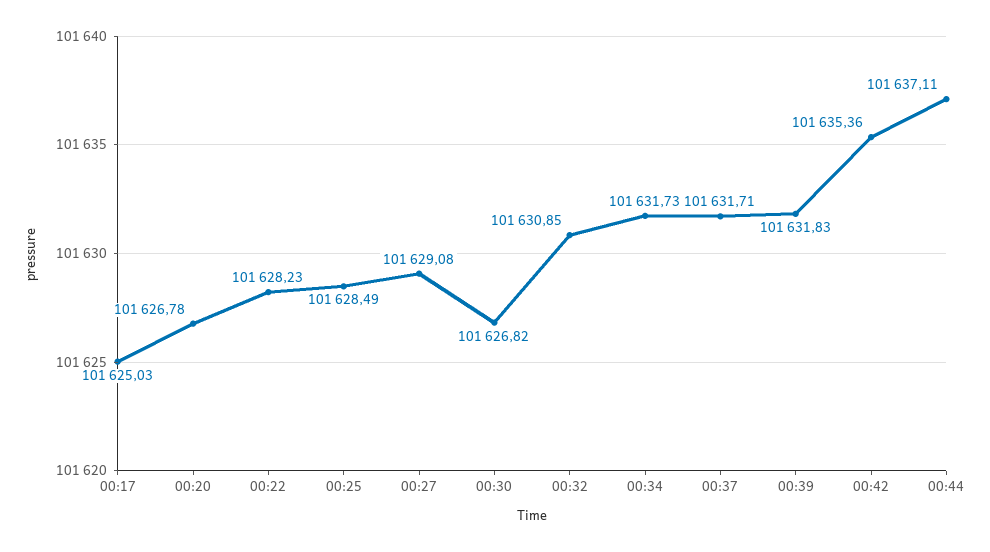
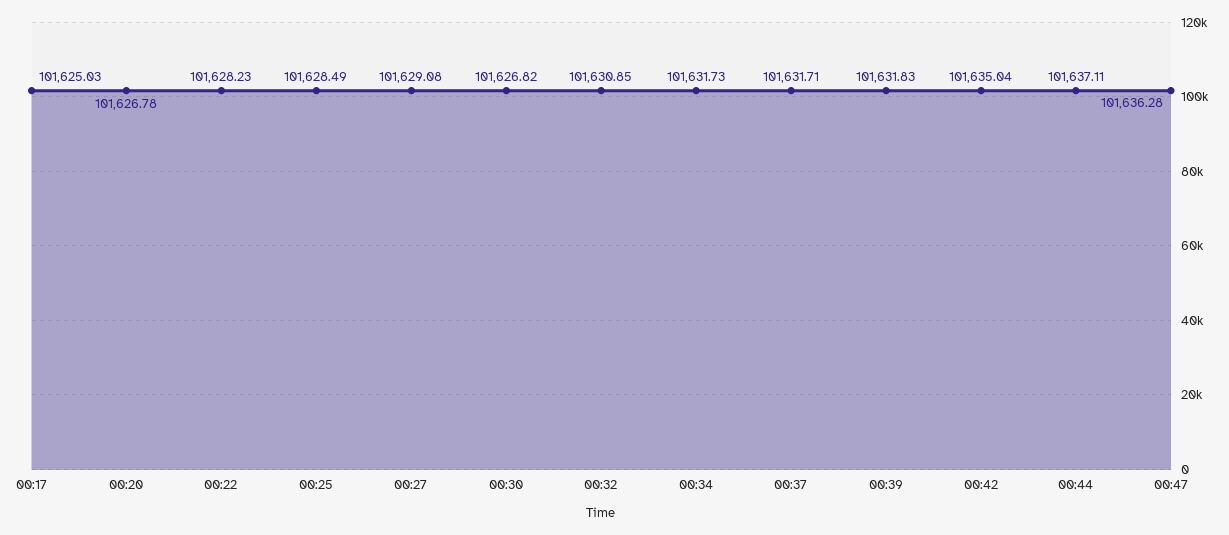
00:42: 101635.36 -> 101635.04
00:47: none -> 101636.28

